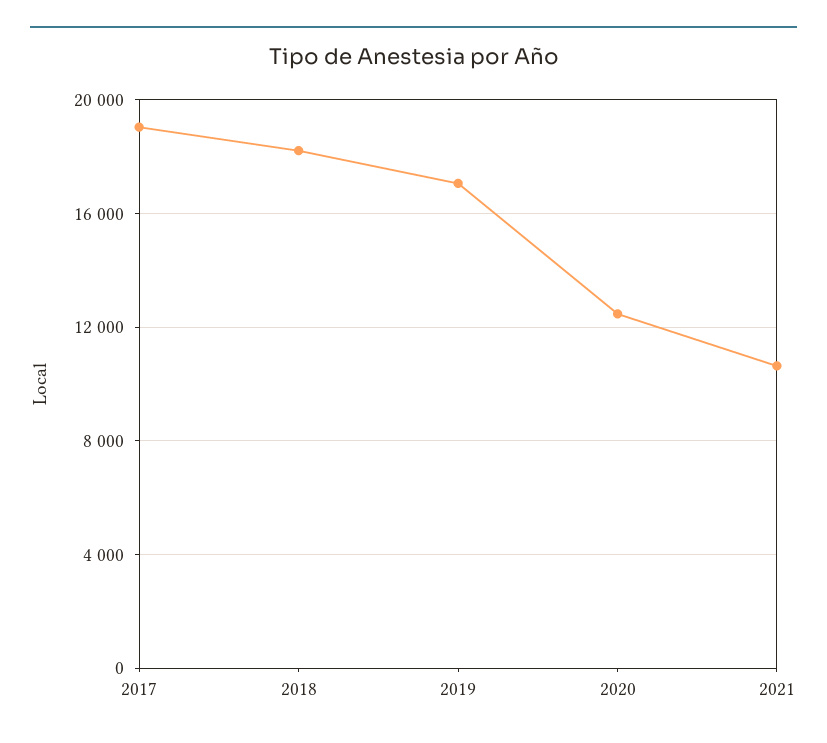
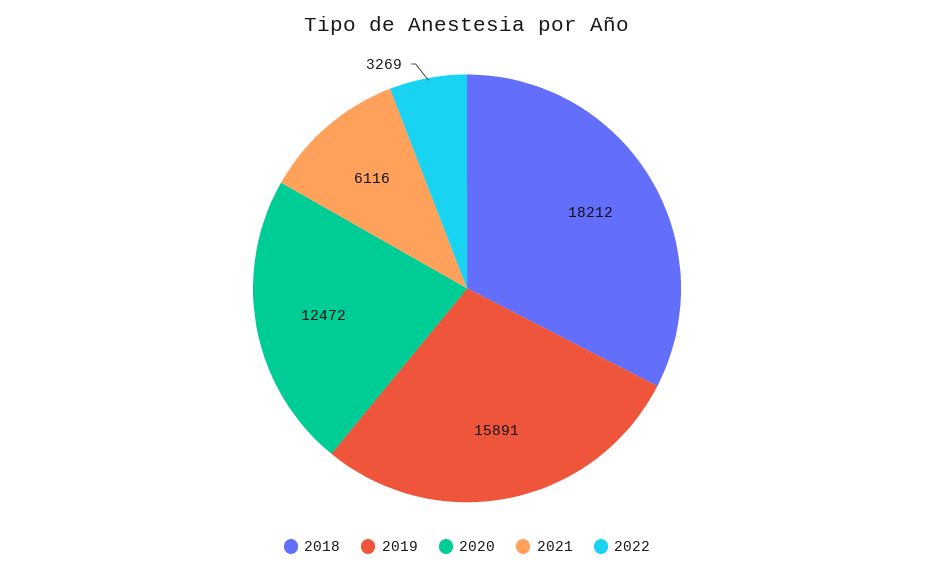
2017: 19000 -> none
2019: 17000 -> 15891
2021: 10500 -> 6116
2022: none -> 3269

